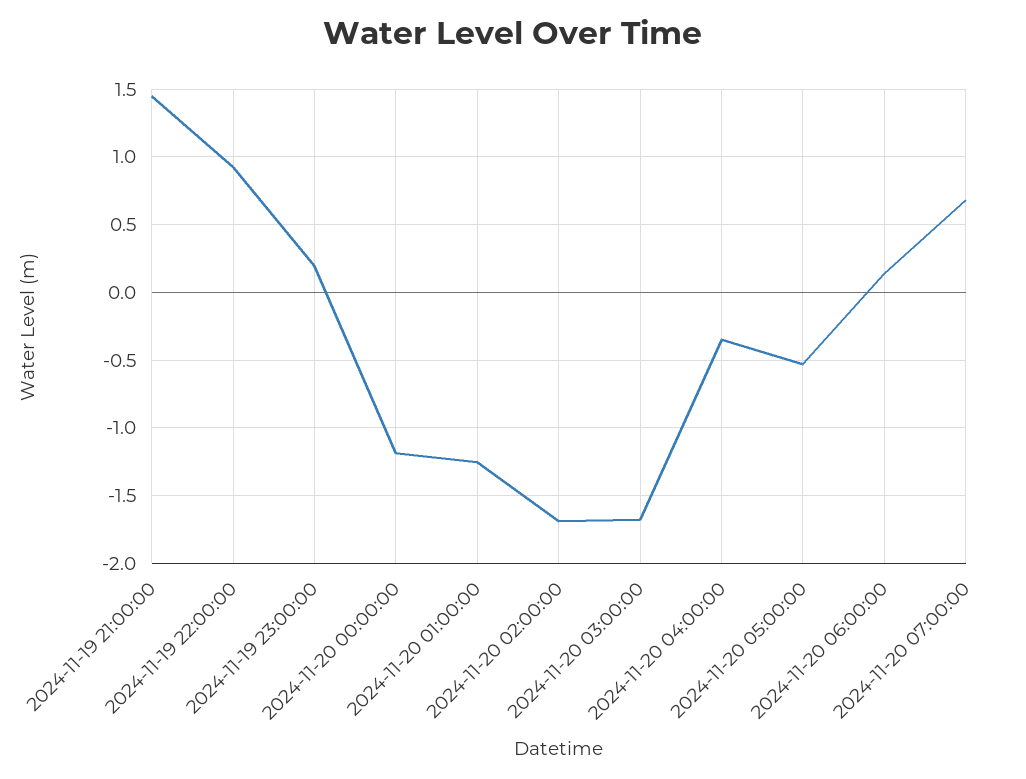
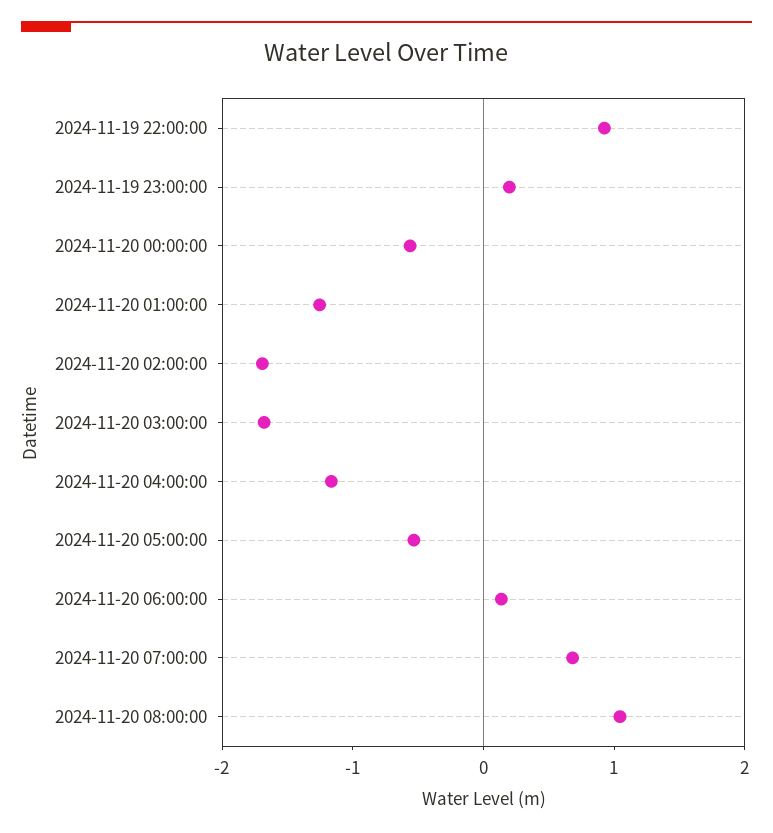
2024-11-19 21:00:00: 1.45 -> none
2024-11-20 00:00:00: -1.2 -> -0.6
2024-11-20 04:00:00: -0.35 -> -1.2
2024-11-20 08:00:00: none -> 1

